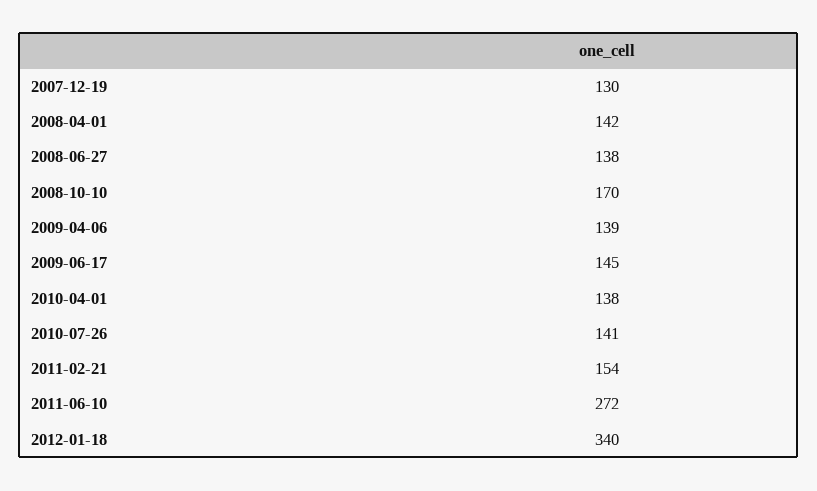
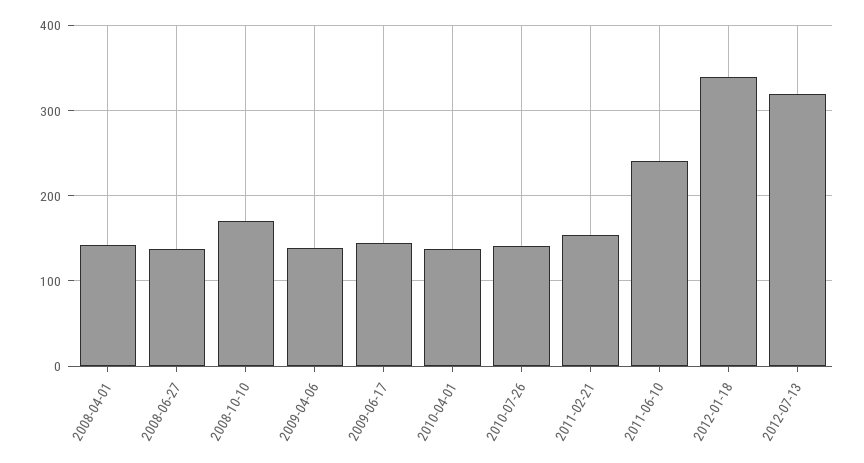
2007-12-19: 130 -> none
2011-06-10: 272 -> 240
2012-07-13: none -> 320

